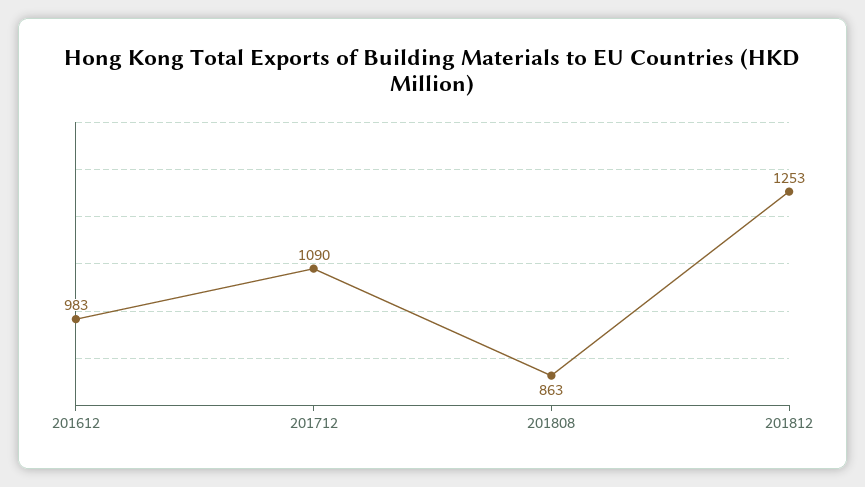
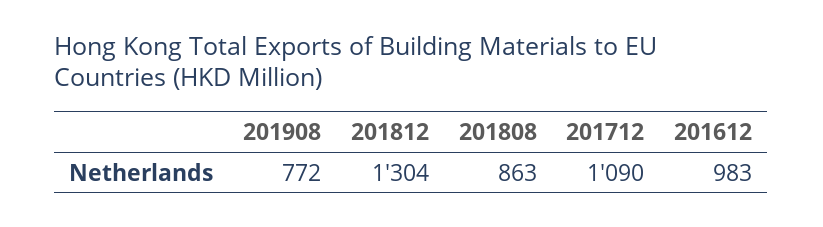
201812: 1253 -> 1304
201908: none -> 772

